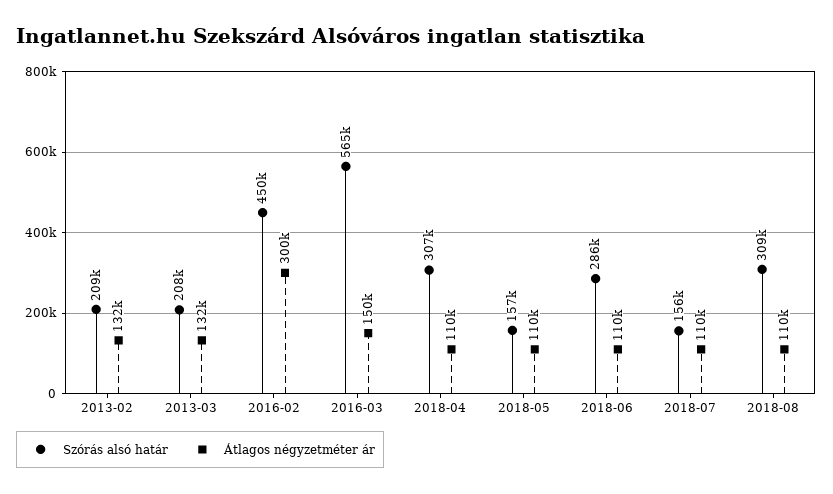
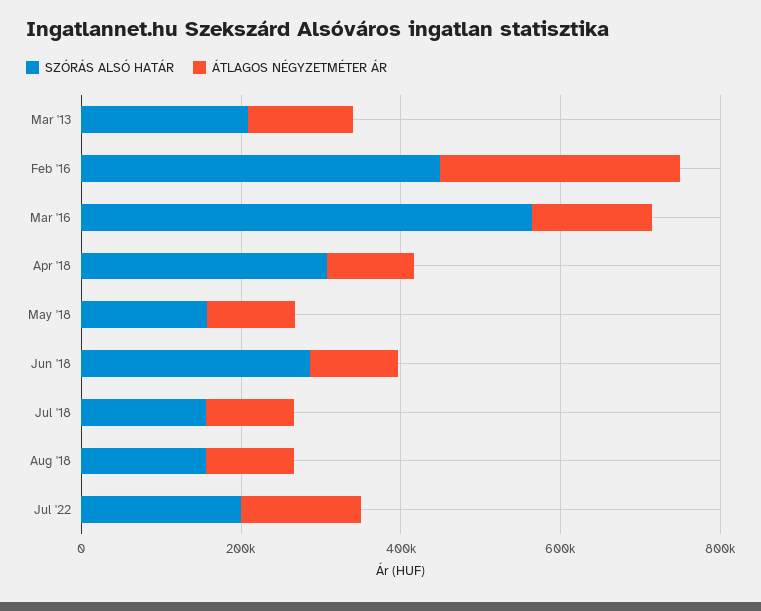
Szórás alsó határ, 2013-02: 209000 -> none
Átlagos négyzetméter ár, 2013-02: 132000 -> none
Szórás alsó határ, 2018-08: 309000 -> 150000
Szórás alsó határ, Jul '22: none -> 200000
Átlagos négyzetméter ár, Jul '22: none -> 150000

